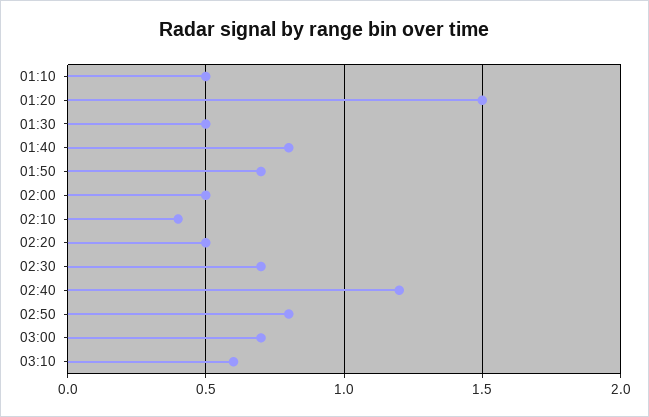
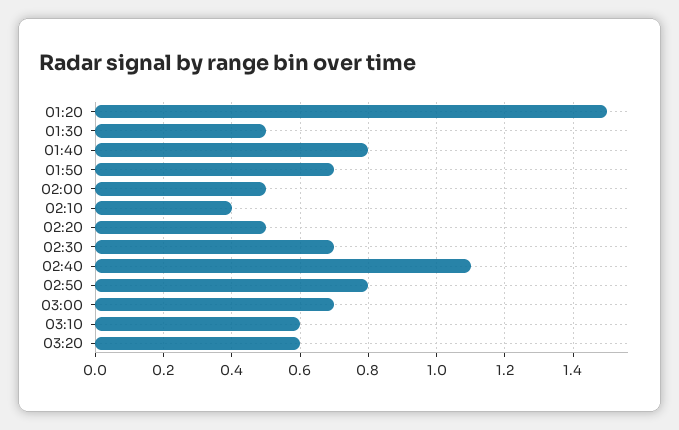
01:10: 0.5 -> none
02:40: 1.2 -> 1.1
03:20: none -> 0.6

